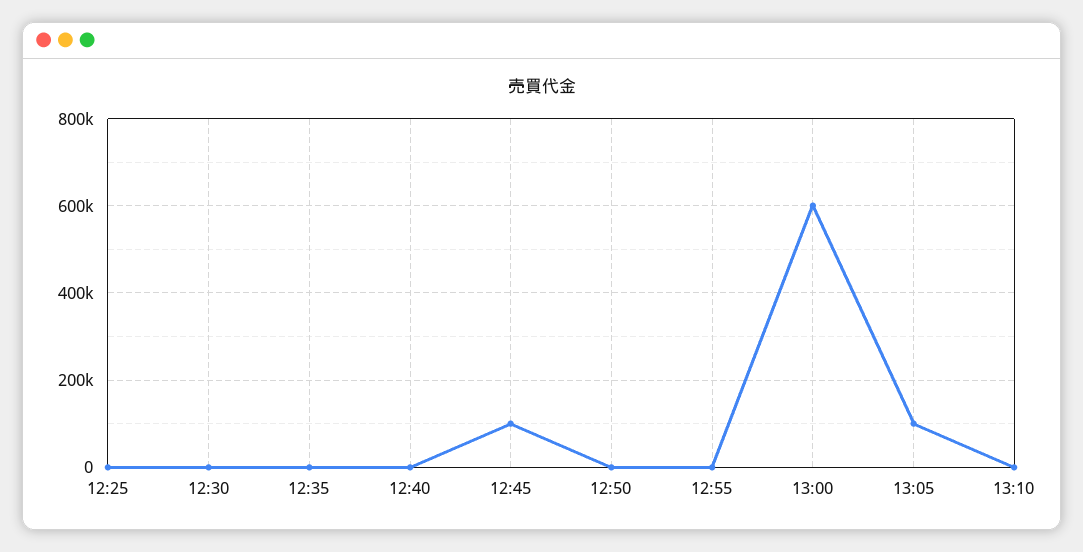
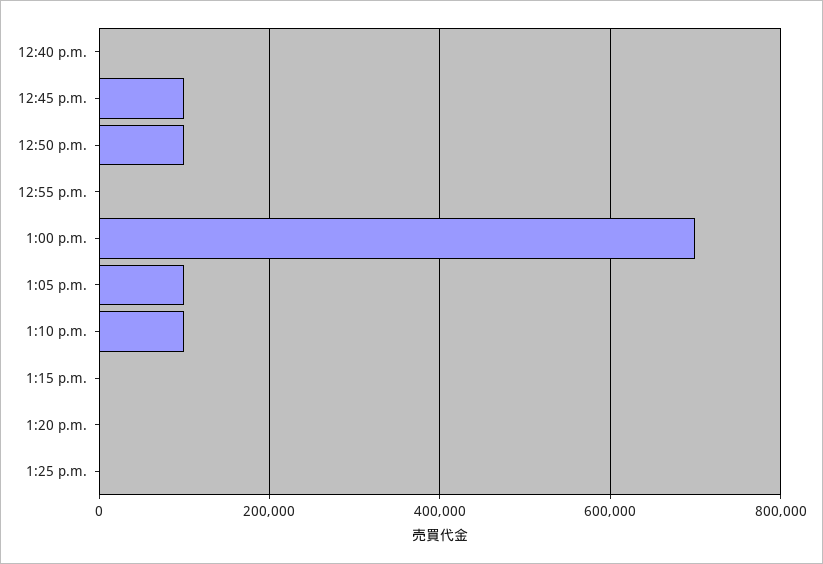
12:25: 0 -> none
12:30: 0 -> none
12:35: 0 -> none
12:50: 0 -> 100000
13:00: 600000 -> 700000
13:10: 0 -> 100000
1:15 p.m.: none -> 0
1:20 p.m.: none -> 0
1:25 p.m.: none -> 0

